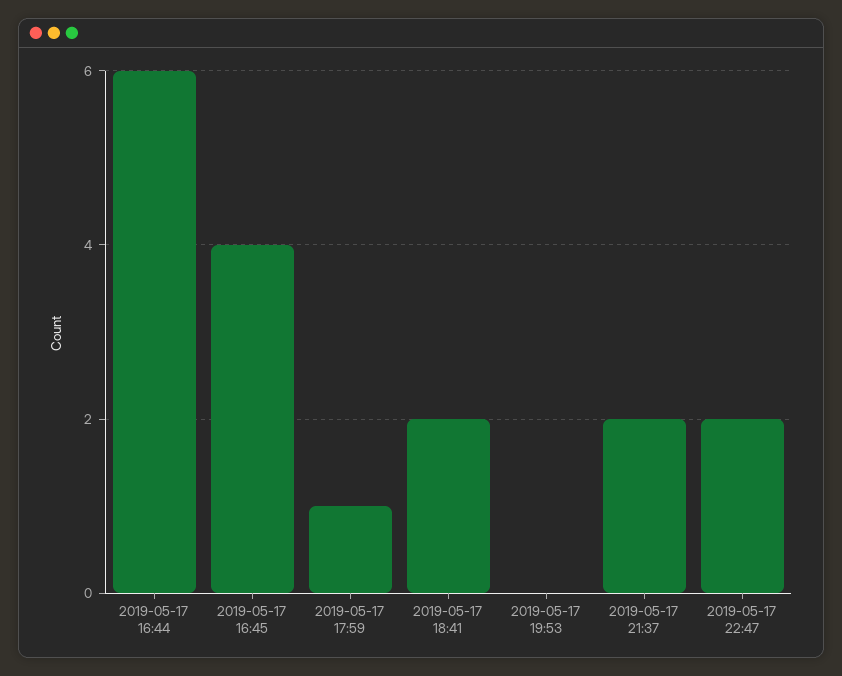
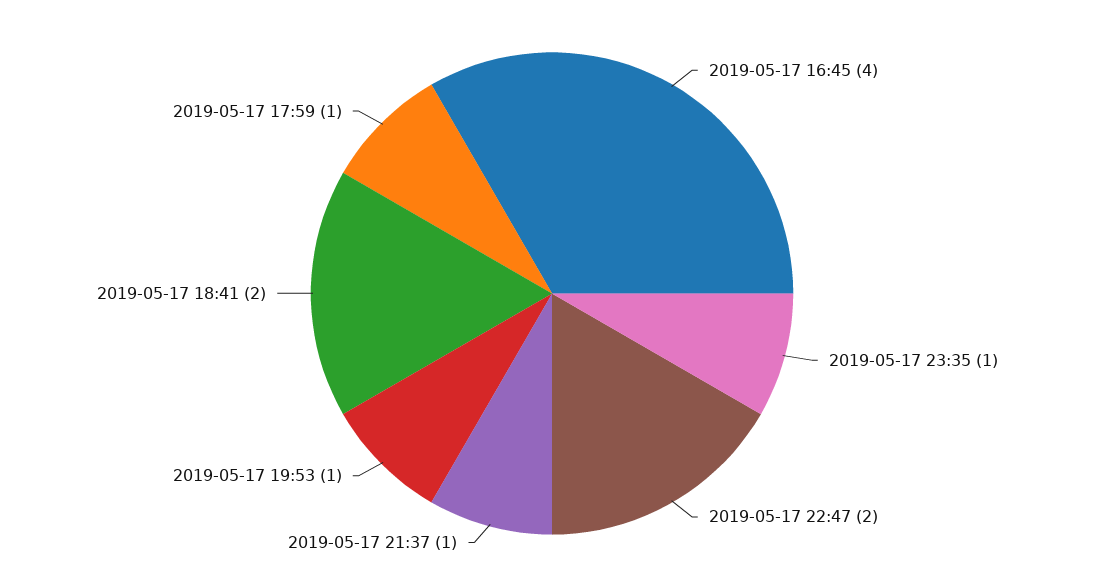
2019-05-17 16:44: 6 -> none
2019-05-17 19:53: 0 -> 1
2019-05-17 21:37: 2 -> 1
2019-05-17 23:35: none -> 1

